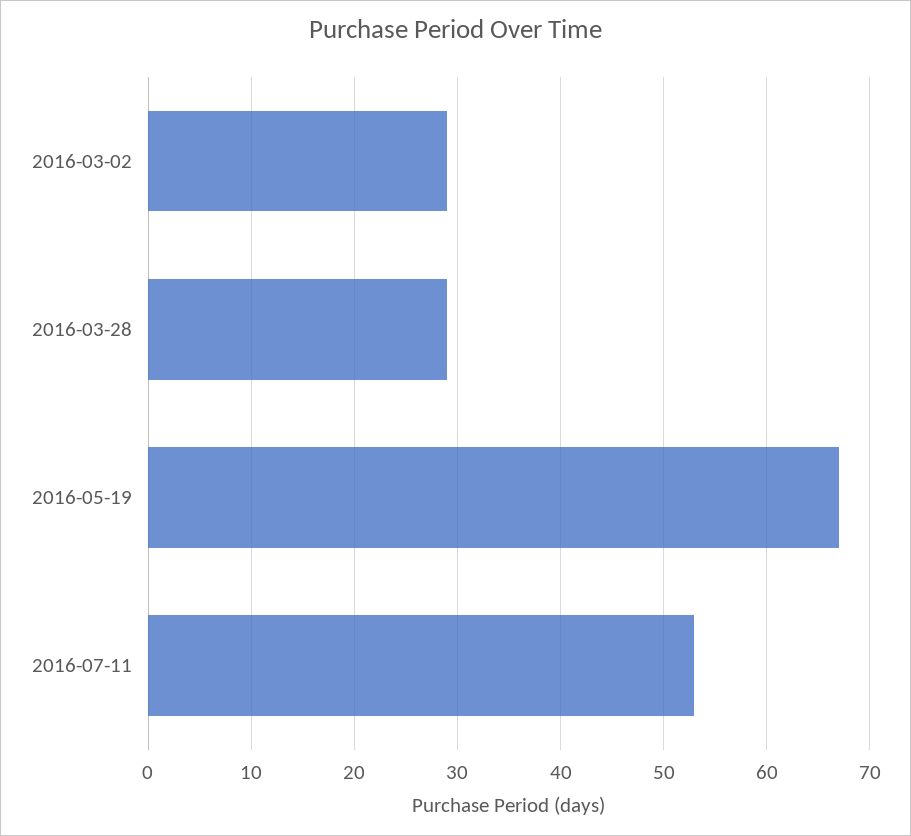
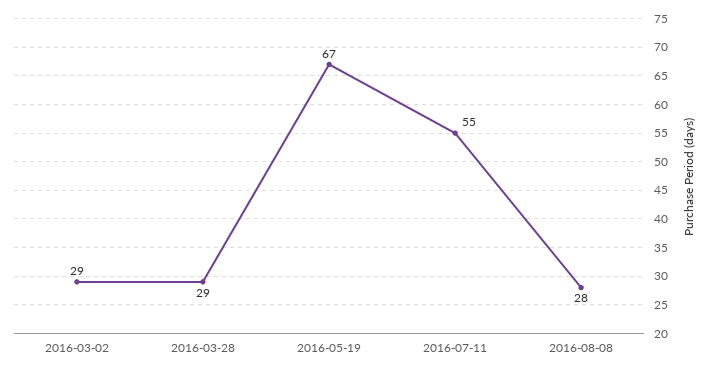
2016-07-11: 53 -> 55
2016-08-08: none -> 28

